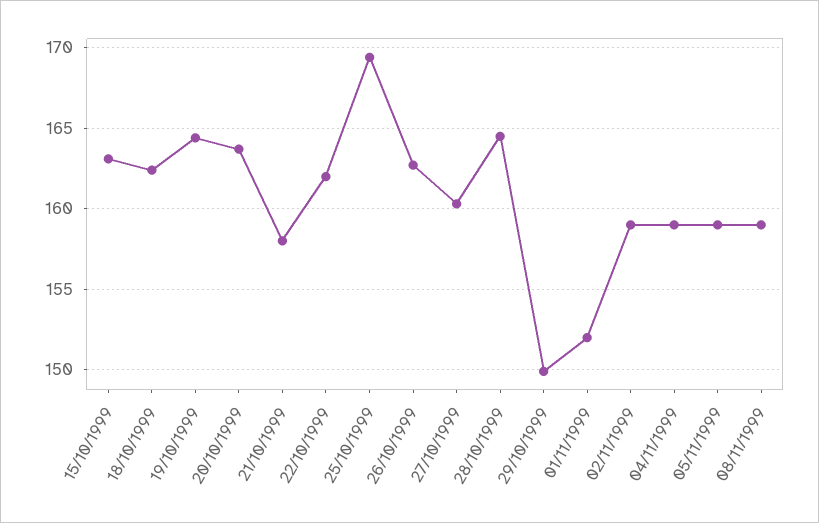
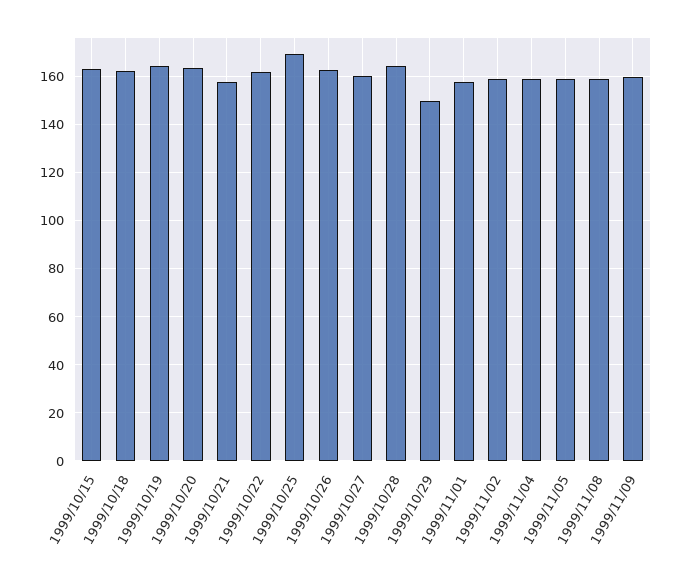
01/11/1999: 152 -> 157.5
1999/11/09: none -> 160

